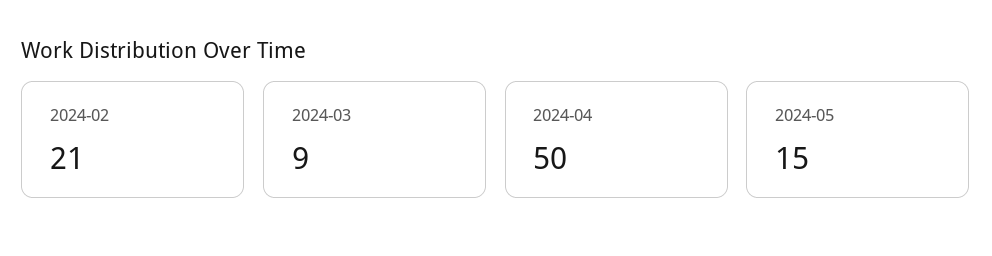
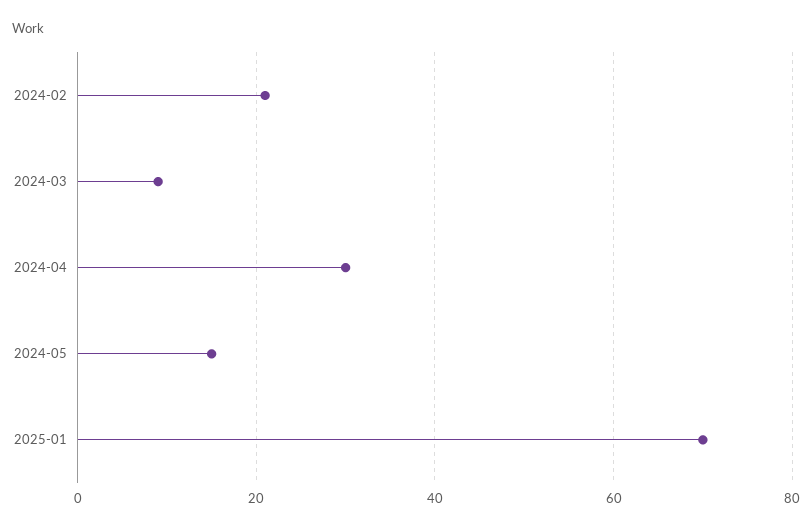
2024-04: 50 -> 30
2025-01: none -> 70

